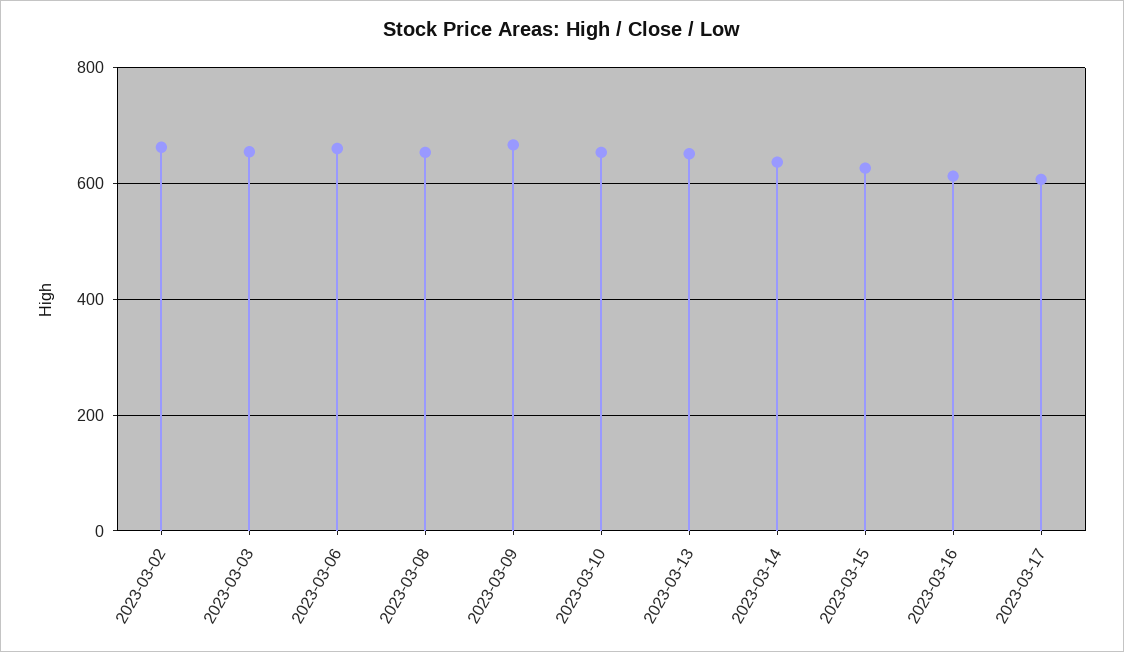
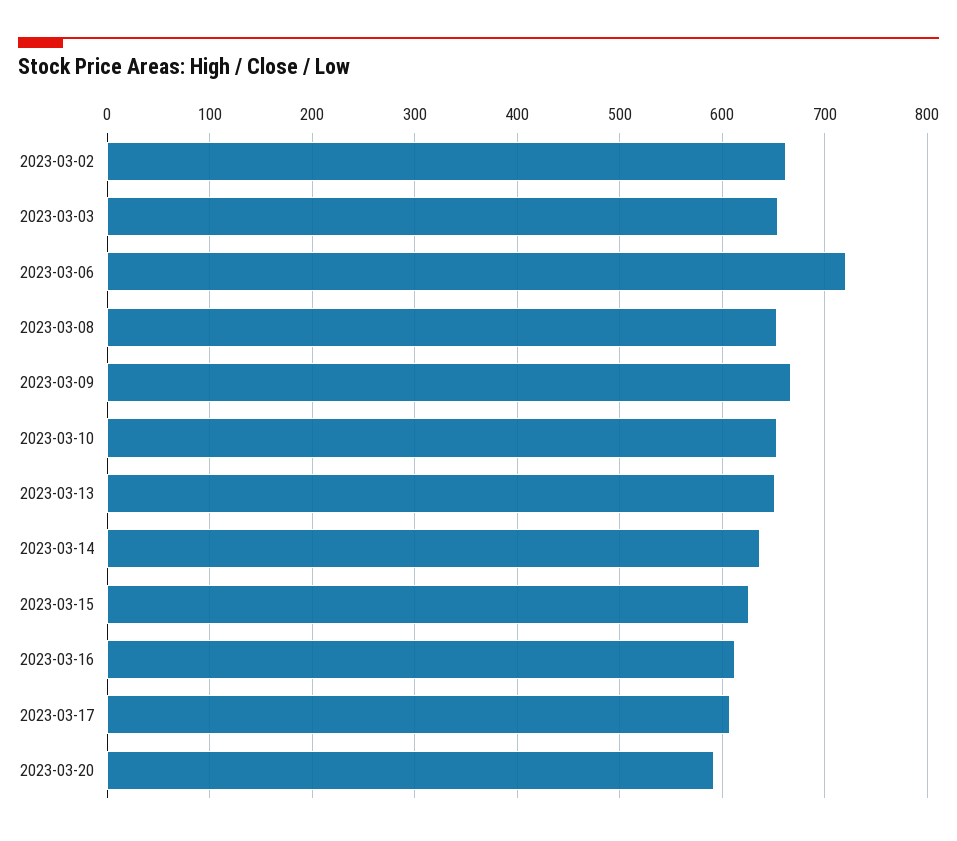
2023-03-06: 660 -> 720
2023-03-20: none -> 590

